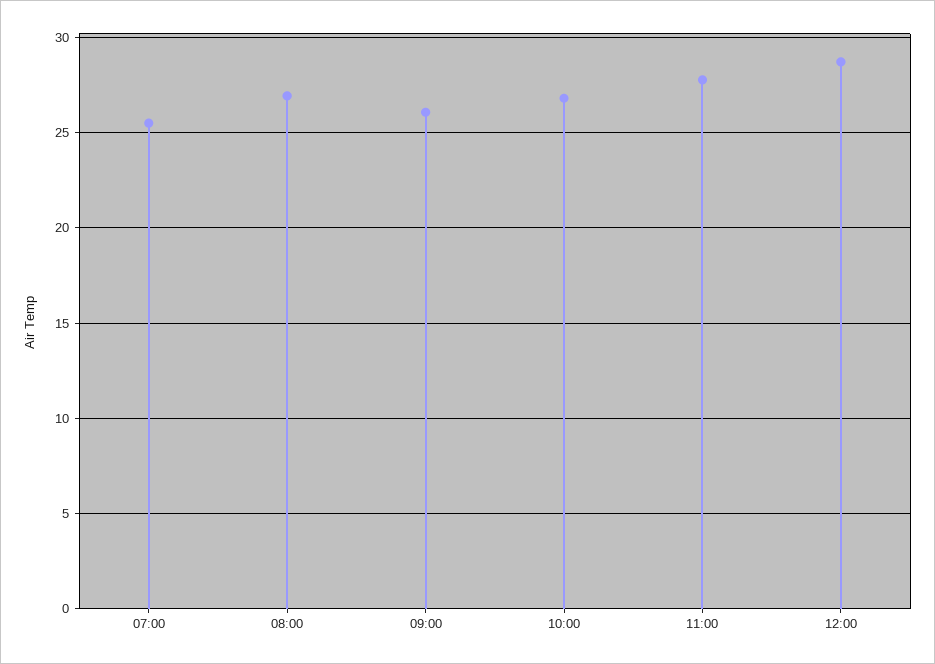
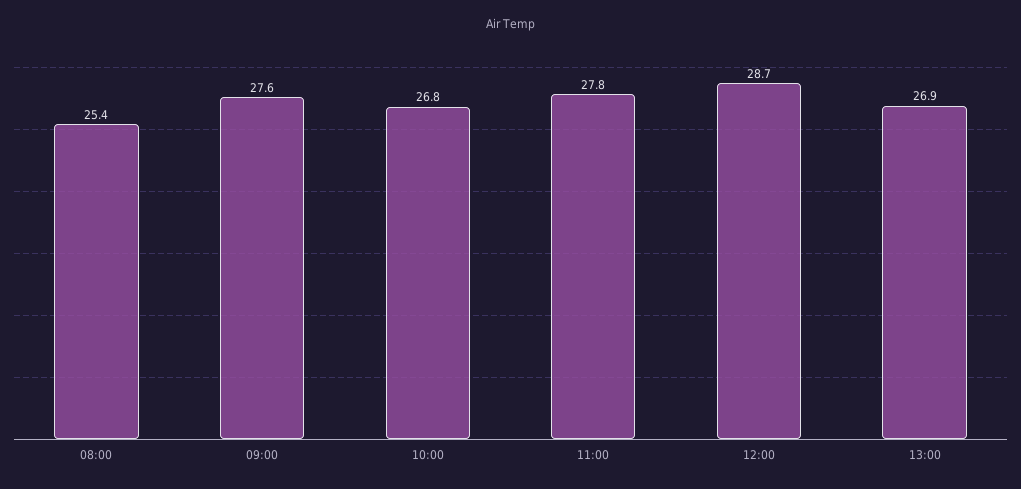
07:00: 25.5 -> none
08:00: 27 -> 25.4
09:00: 26 -> 27.6
13:00: none -> 26.9

